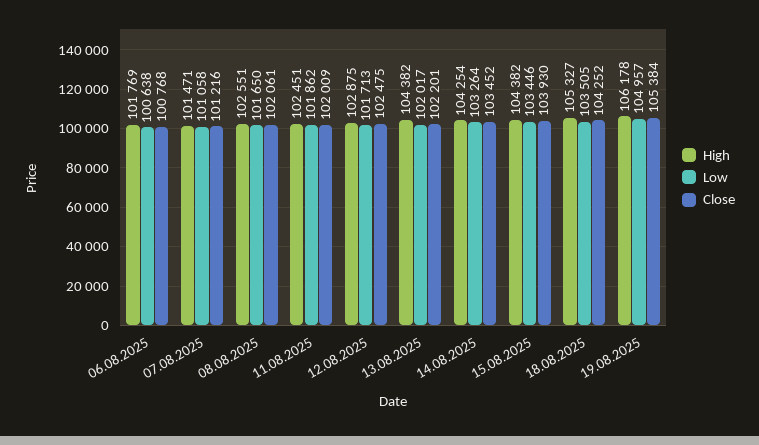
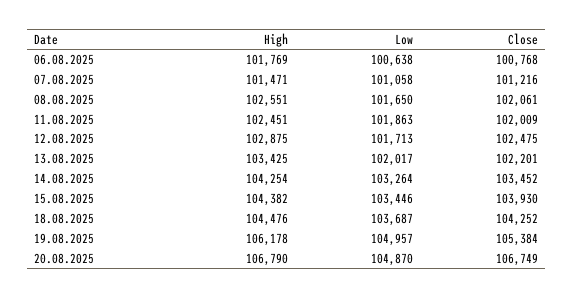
Low, 11.08.2025: 101862 -> 101863
High, 13.08.2025: 104382 -> 103425
High, 18.08.2025: 105327 -> 104476
Low, 18.08.2025: 103505 -> 103687
High, 20.08.2025: none -> 106790
Low, 20.08.2025: none -> 104870
Close, 20.08.2025: none -> 106749

